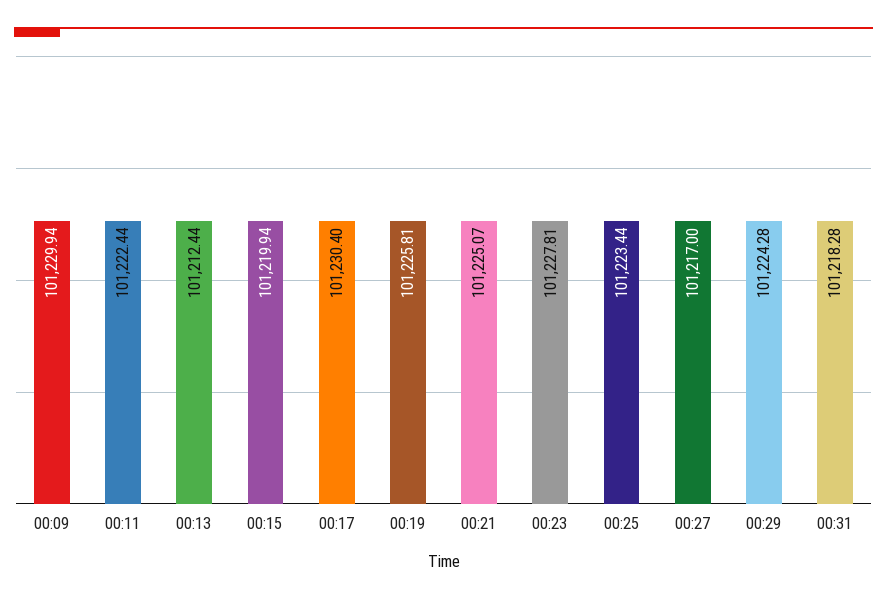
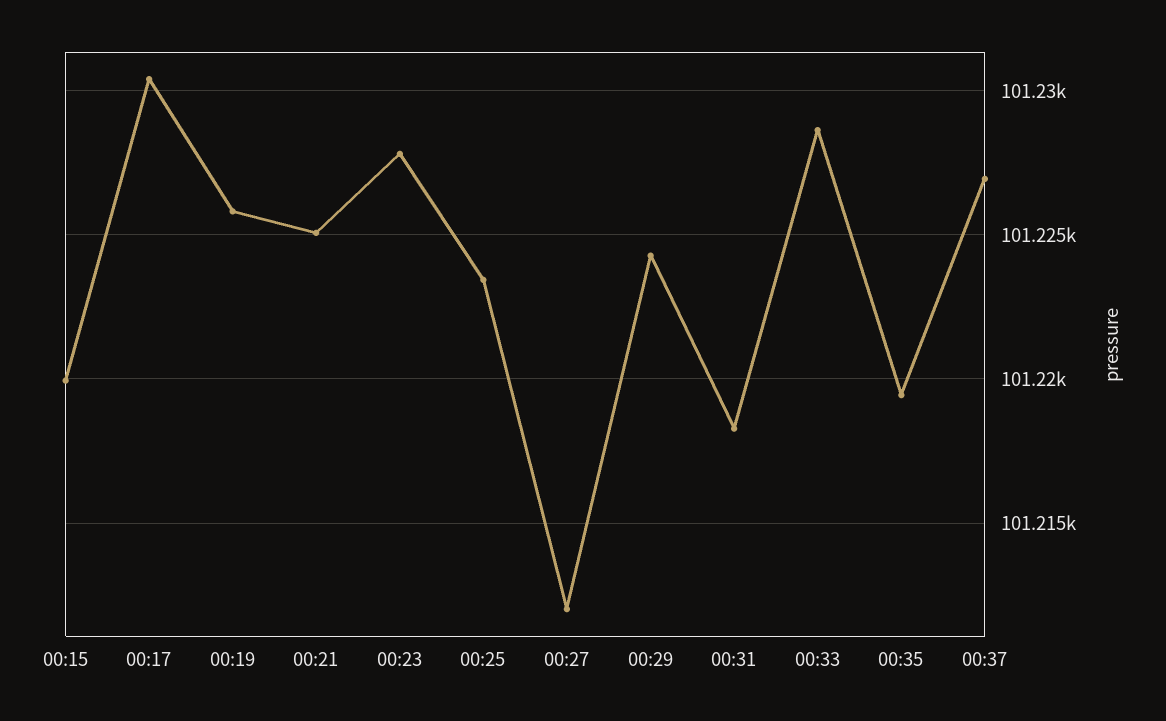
00:09: 101229.94 -> none
00:11: 101222.44 -> none
00:13: 101212.44 -> none
00:27: 101217 -> 101212
00:33: none -> 101228.5
00:35: none -> 101219.5
00:37: none -> 101227

